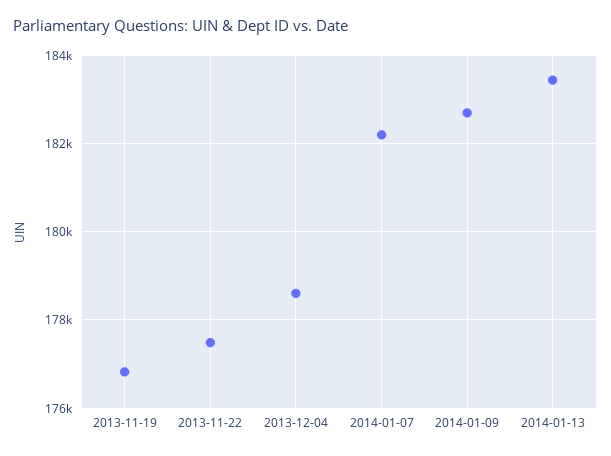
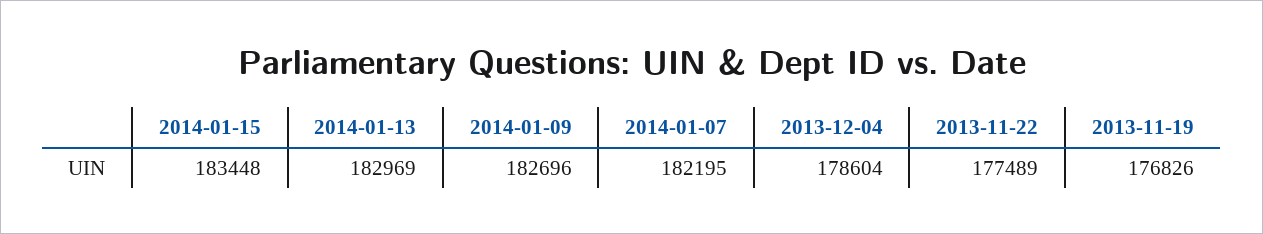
2014-01-13: 183400 -> 182969
2014-01-15: none -> 183448

